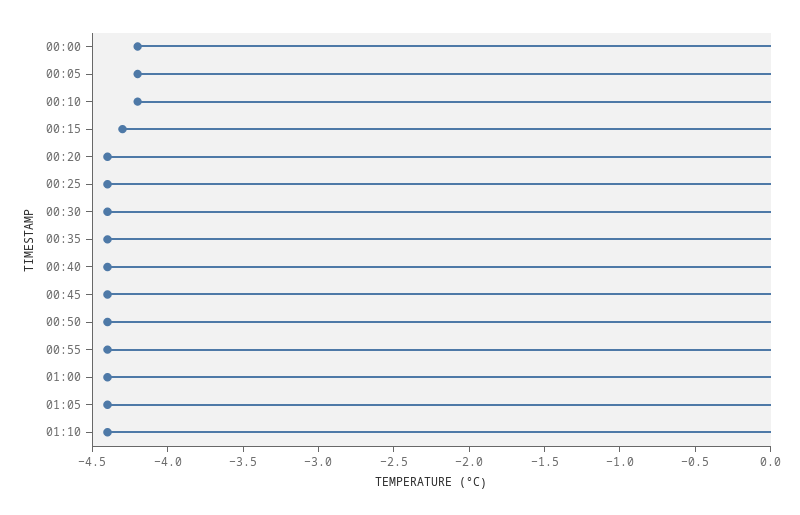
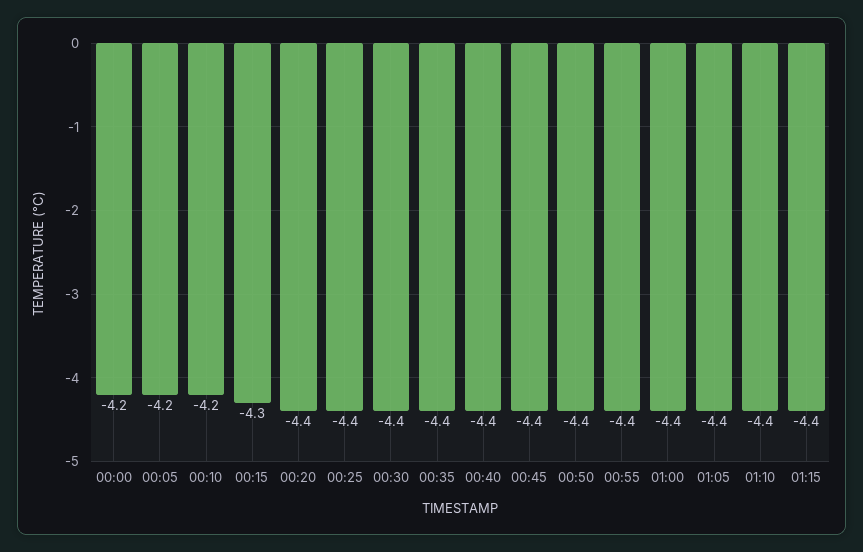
01:15: none -> -4.4

